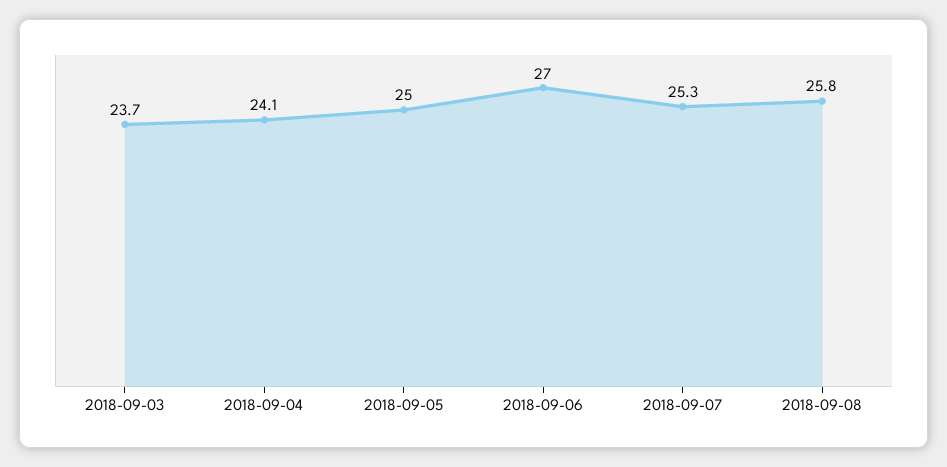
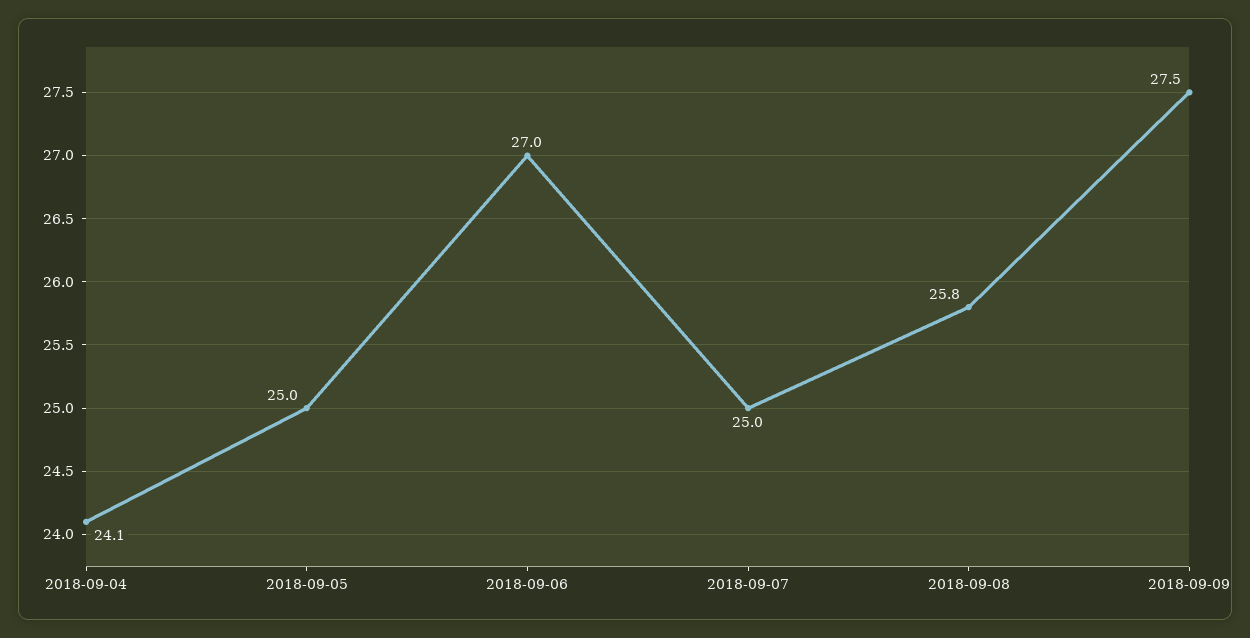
2018-09-03: 23.7 -> none
2018-09-07: 25.3 -> 25
2018-09-09: none -> 27.5

